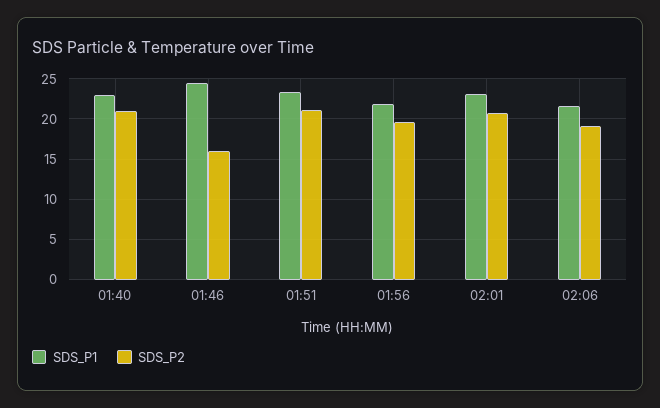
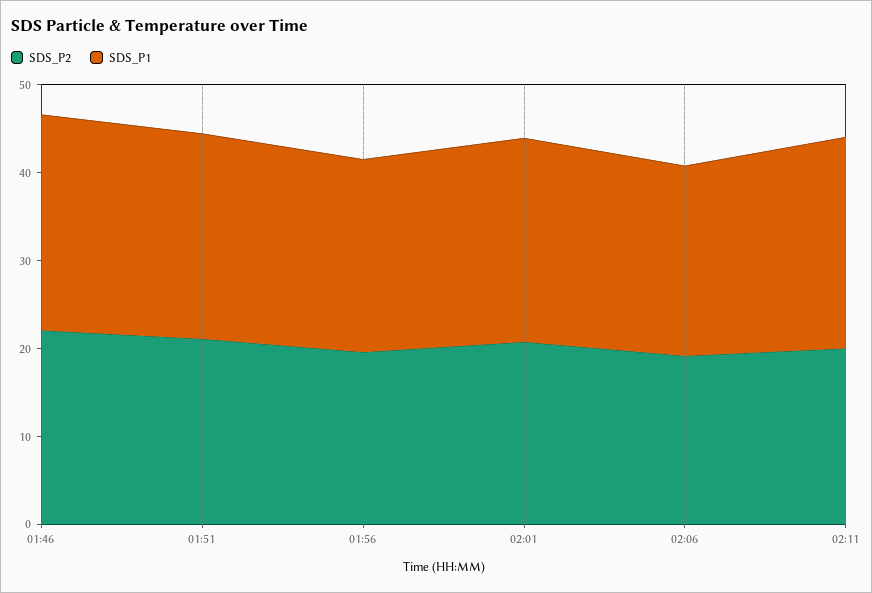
SDS_P1, 01:40: 23 -> none
SDS_P2, 01:40: 21 -> none
SDS_P2, 01:46: 16 -> 22
SDS_P2, 02:11: none -> 20
SDS_P1, 02:11: none -> 24

